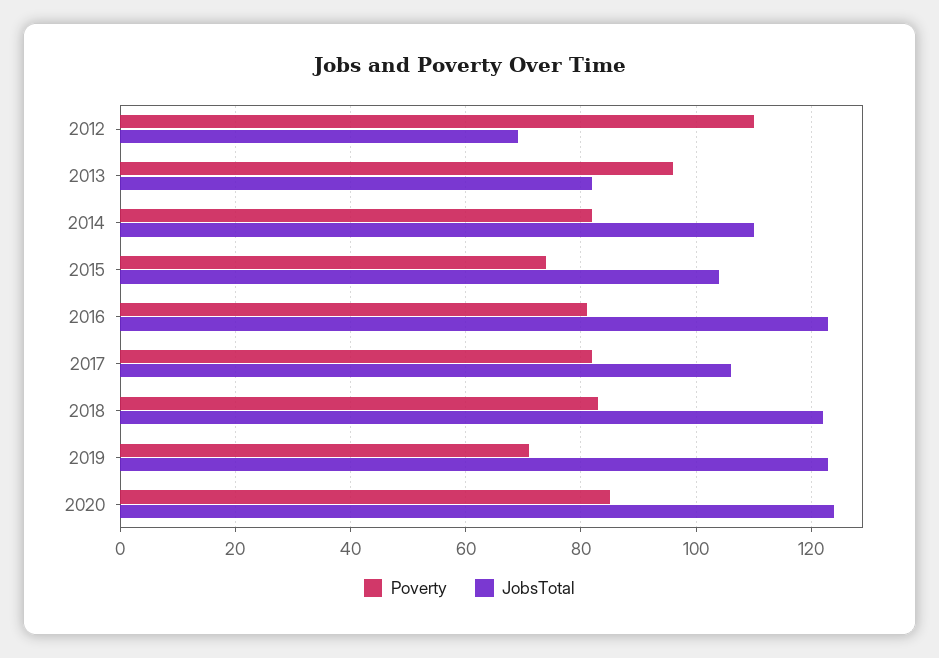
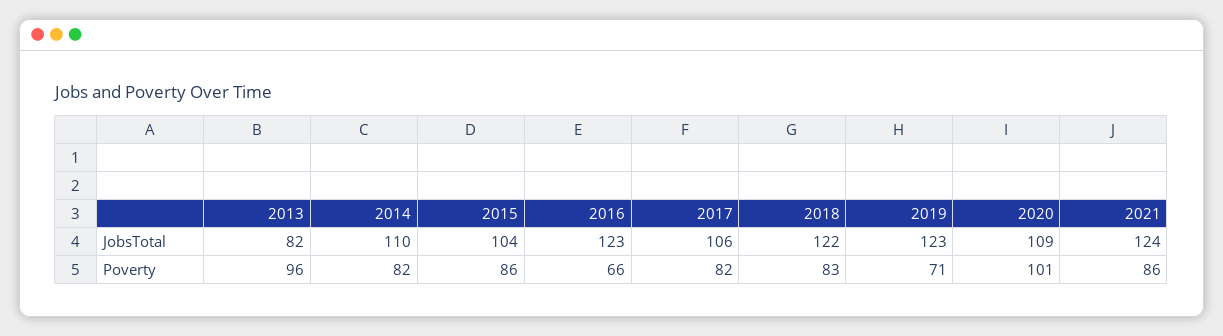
Poverty, 2012: 110 -> none
JobsTotal, 2012: 70 -> none
Poverty, 2015: 75 -> 86
Poverty, 2016: 80 -> 66
Poverty, 2020: 85 -> 101
JobsTotal, 2020: 125 -> 109
JobsTotal, 2021: none -> 124
Poverty, 2021: none -> 86

